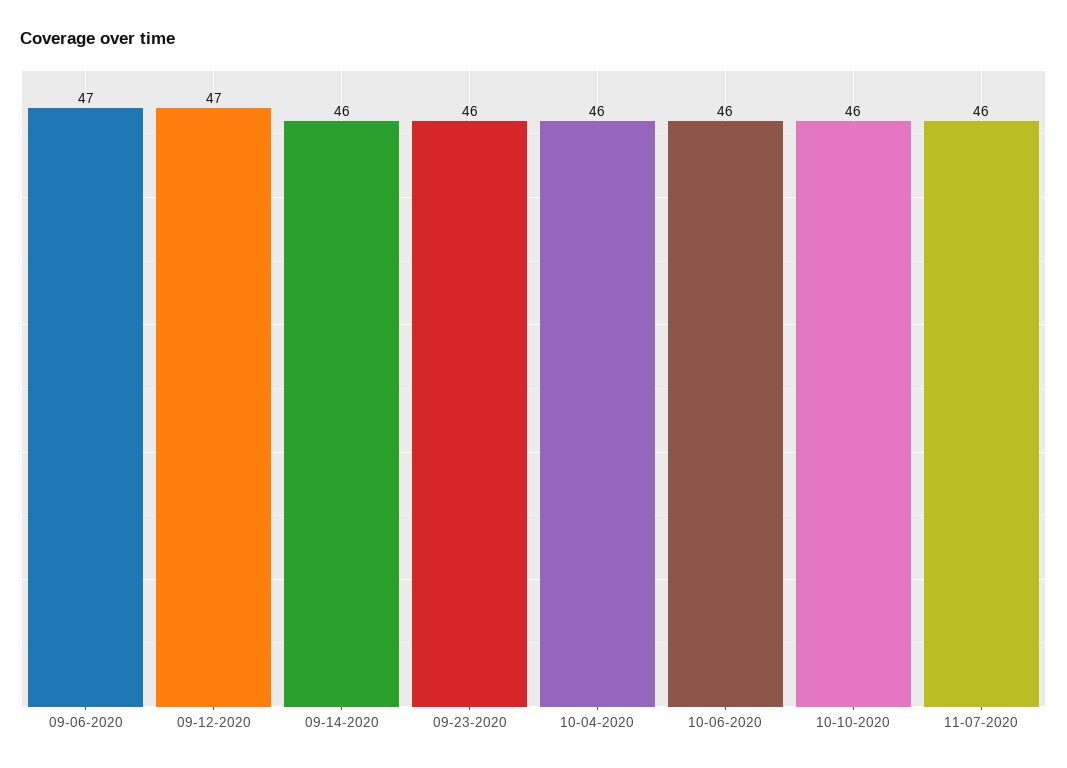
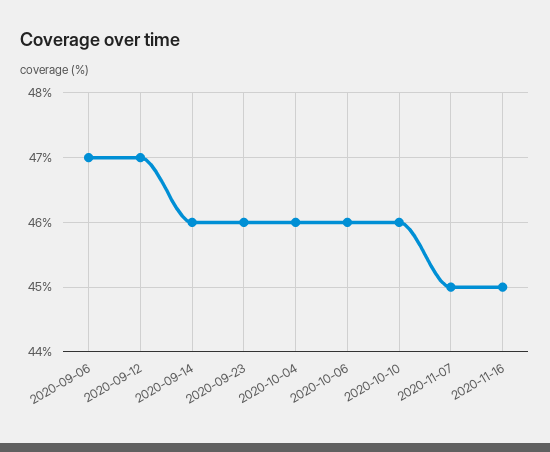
11-07-2020: 46 -> 45
2020-11-16: none -> 45

